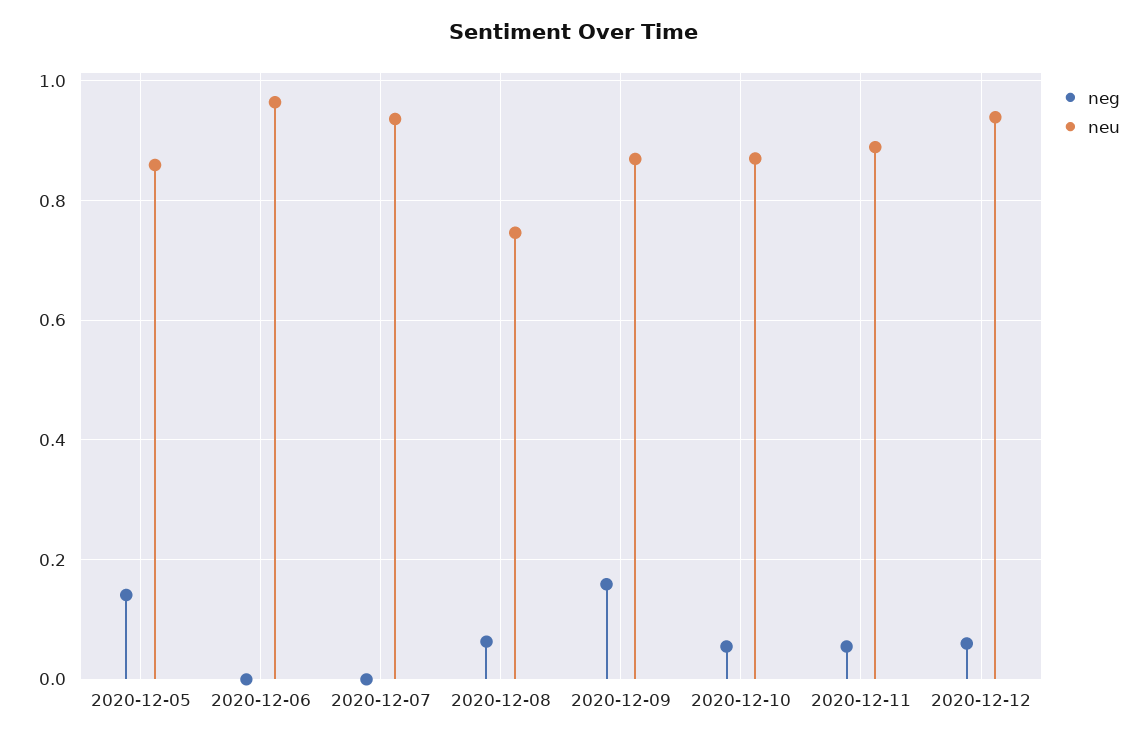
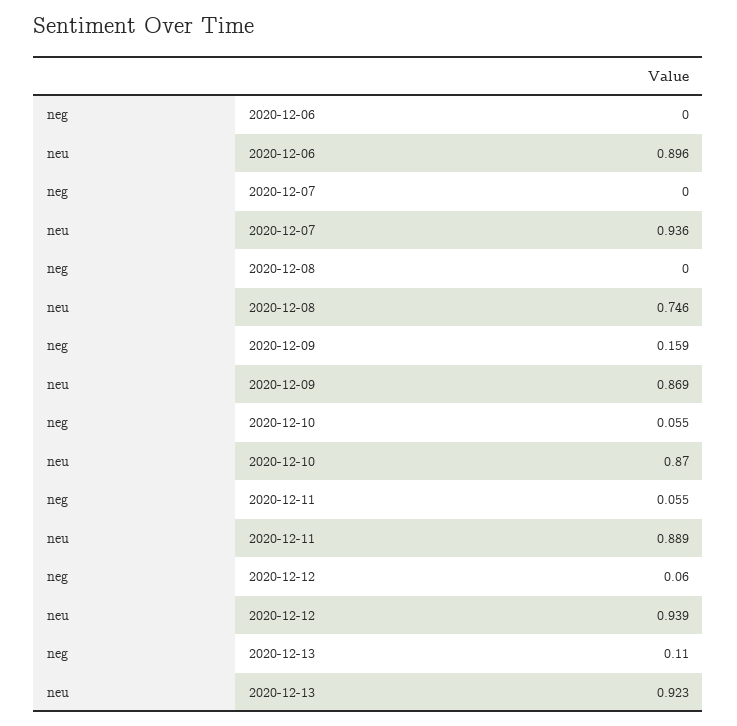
neg, 2020-12-05: 0.14 -> none
neu, 2020-12-05: 0.86 -> none
neu, 2020-12-06: 0.96 -> 0.896
neg, 2020-12-08: 0.06 -> 0
neg, 2020-12-13: none -> 0.11
neu, 2020-12-13: none -> 0.923

